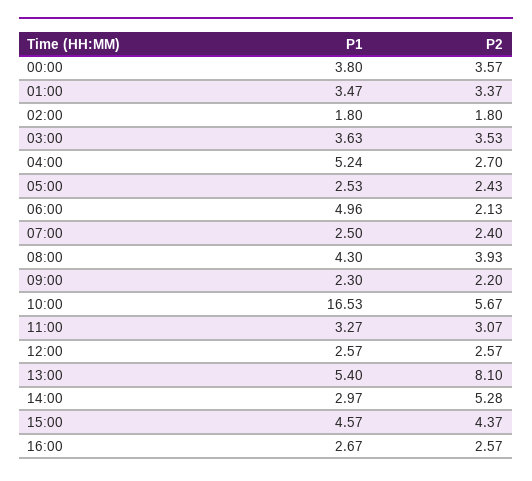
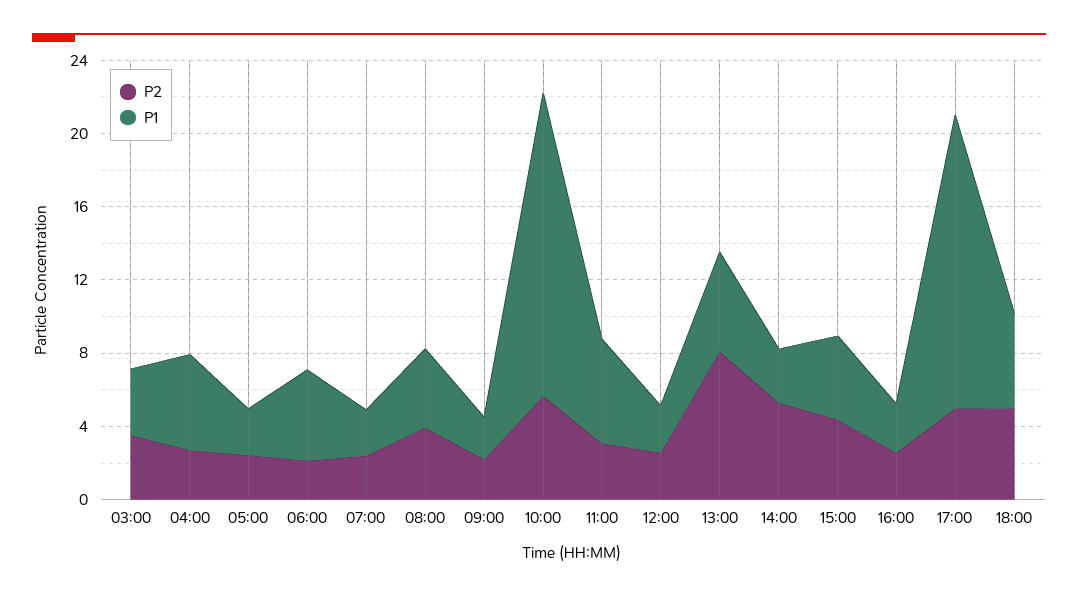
P1, 00:00: 3.8 -> none
P2, 00:00: 3.57 -> none
P1, 01:00: 3.47 -> none
P2, 01:00: 3.37 -> none
P1, 02:00: 1.8 -> none
P2, 02:00: 1.8 -> none
P1, 11:00: 3.27 -> 6
P2, 17:00: none -> 5
P1, 17:00: none -> 16
P2, 18:00: none -> 5
P1, 18:00: none -> 5

